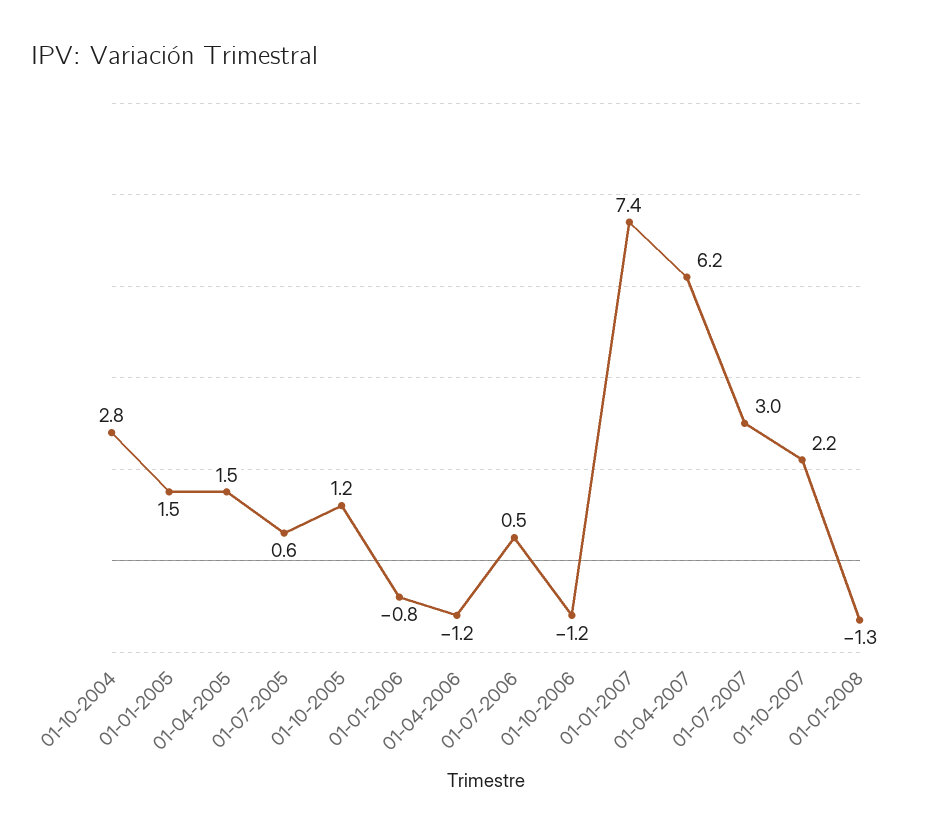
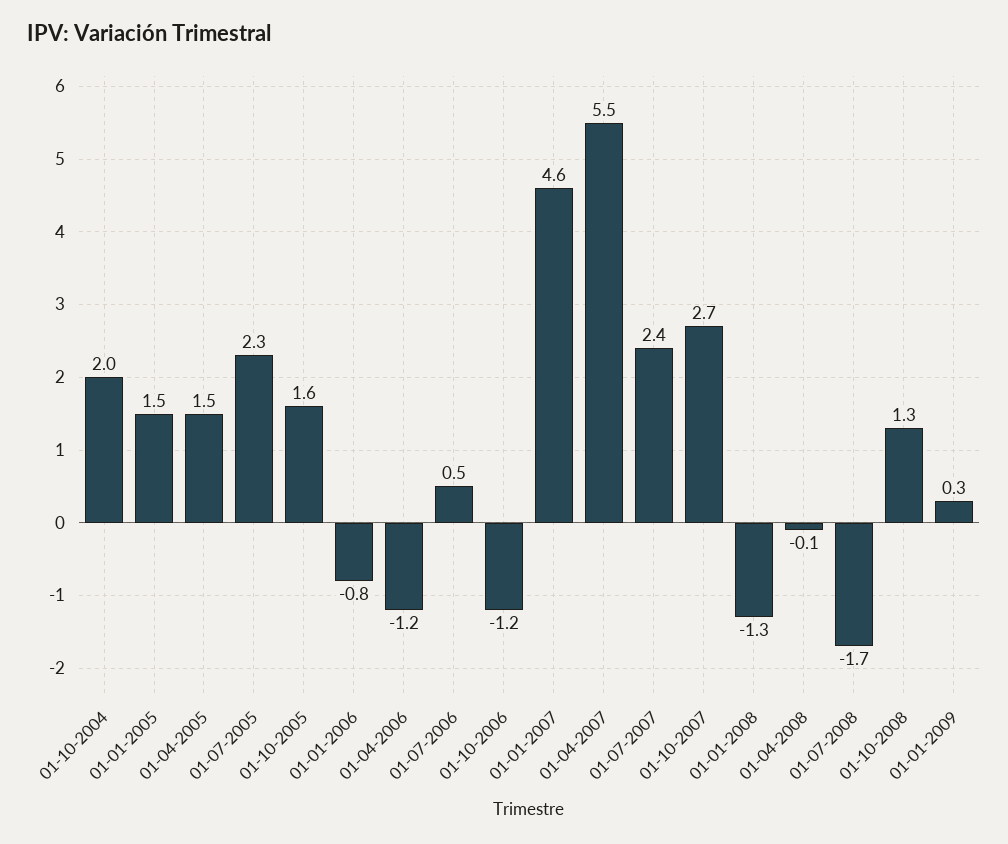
01-10-2004: 2.8 -> 2
01-07-2005: 0.6 -> 2.3
01-10-2005: 1.2 -> 1.6
01-01-2007: 7.4 -> 4.6
01-04-2007: 6.2 -> 5.5
01-07-2007: 3 -> 2.4
01-10-2007: 2.2 -> 2.7
01-04-2008: none -> -0.1
01-07-2008: none -> -1.7
01-10-2008: none -> 1.3
01-01-2009: none -> 0.3

